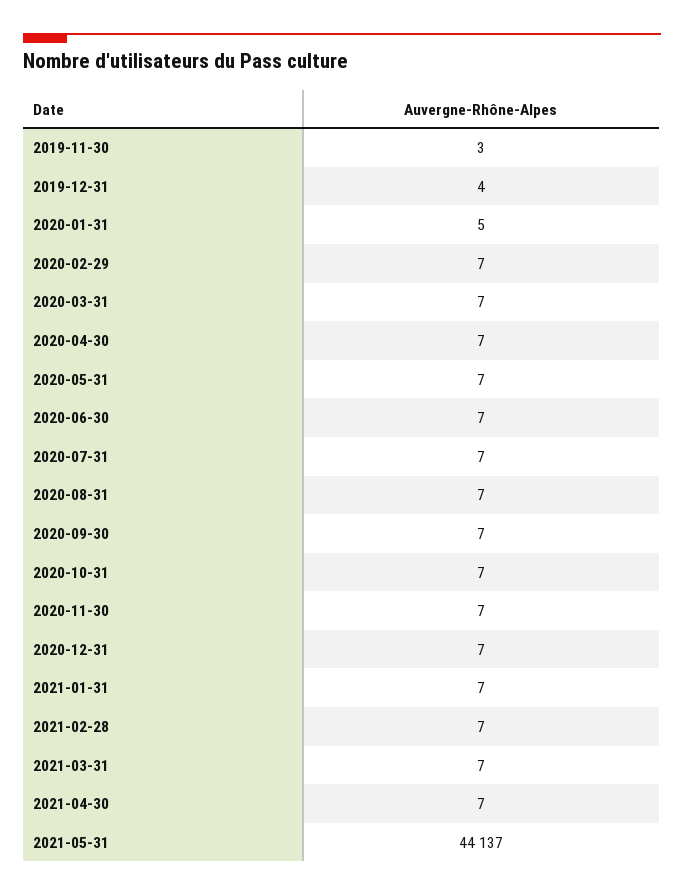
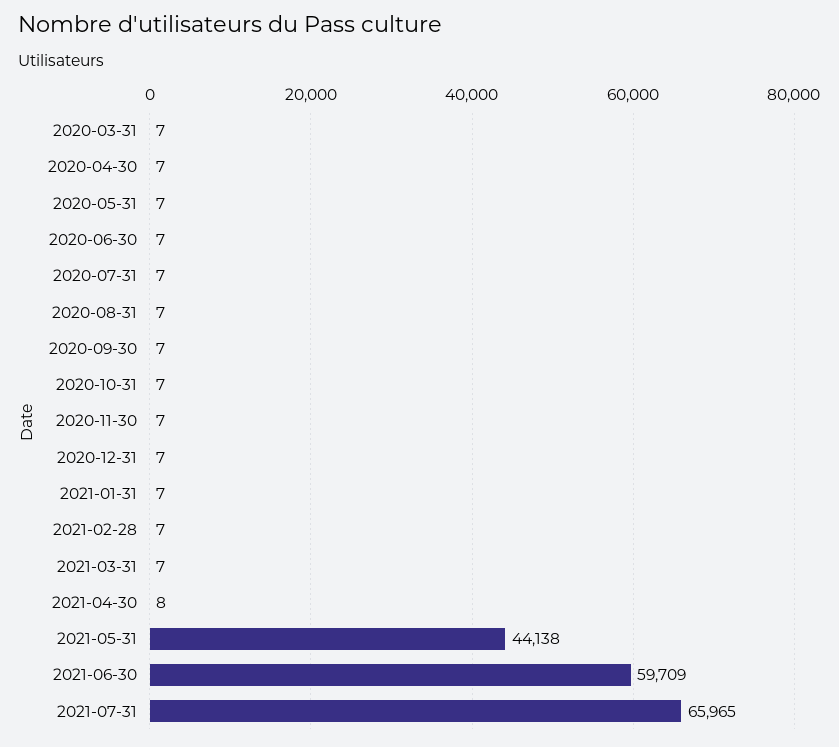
2019-11-30: 3 -> none
2019-12-31: 4 -> none
2020-01-31: 5 -> none
2020-02-29: 7 -> none
2021-04-30: 7 -> 8
2021-05-31: 44137 -> 44138
2021-06-30: none -> 59709
2021-07-31: none -> 65965

